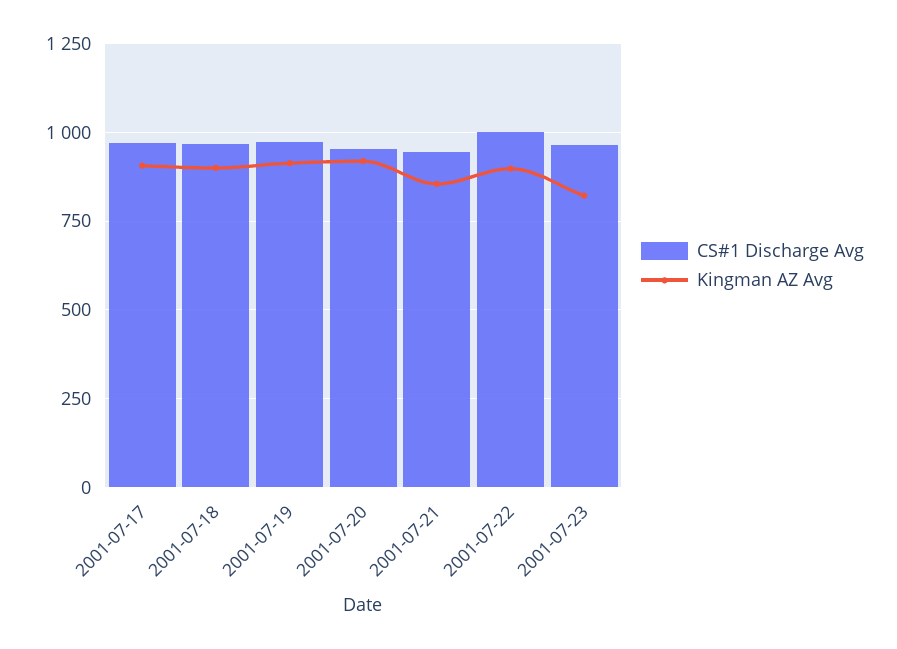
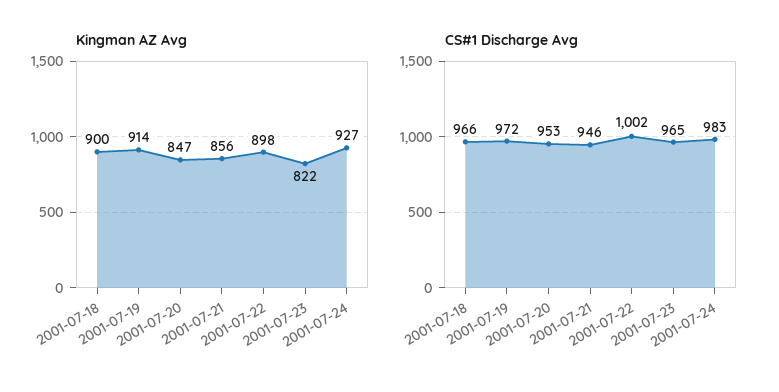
CS#1 Discharge Avg, 2001-07-17: 975 -> none
Kingman AZ Avg, 2001-07-17: 900 -> none
Kingman AZ Avg, 2001-07-20: 925 -> 847
Kingman AZ Avg, 2001-07-24: none -> 927
CS#1 Discharge Avg, 2001-07-24: none -> 983

